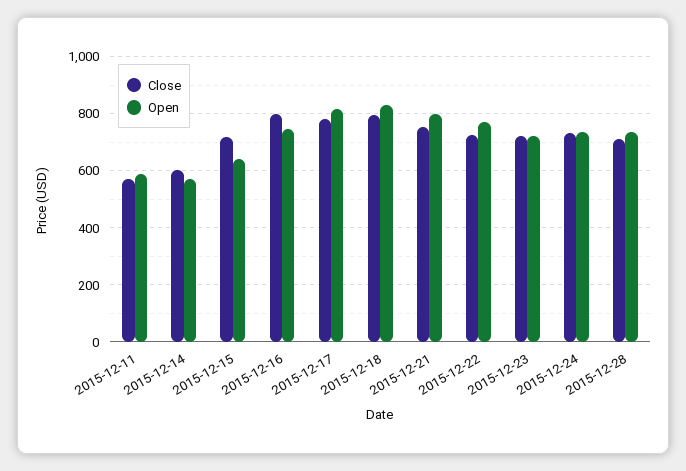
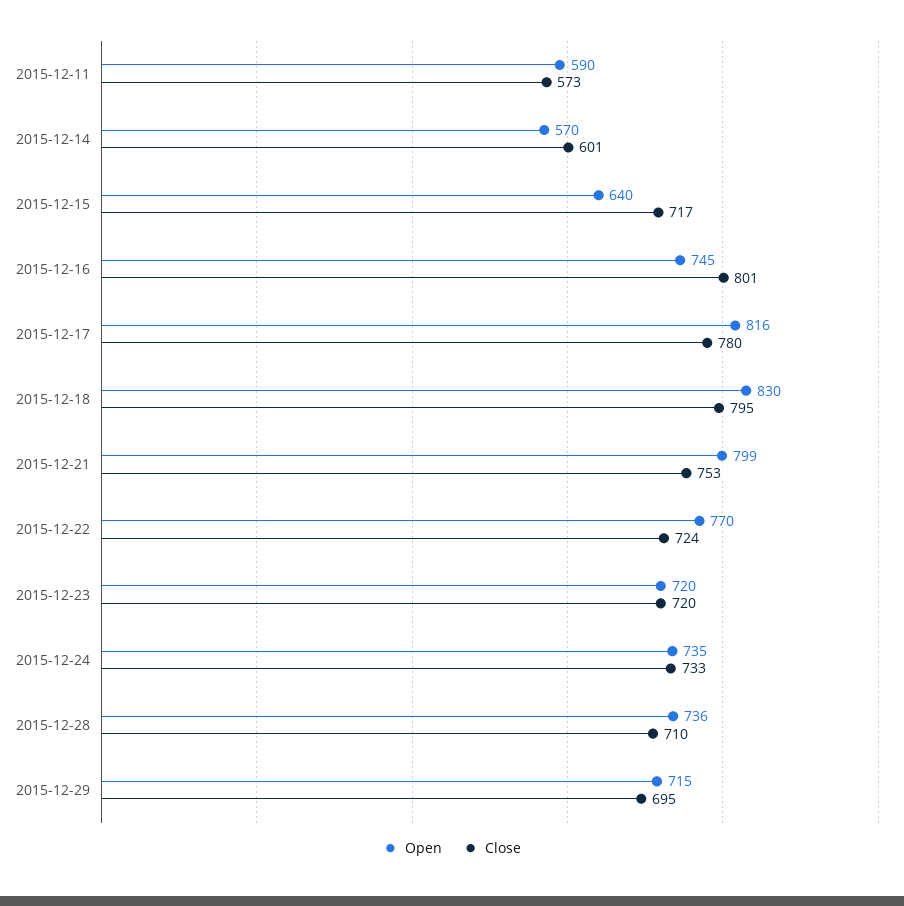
Open, 2015-12-29: none -> 715
Close, 2015-12-29: none -> 695

